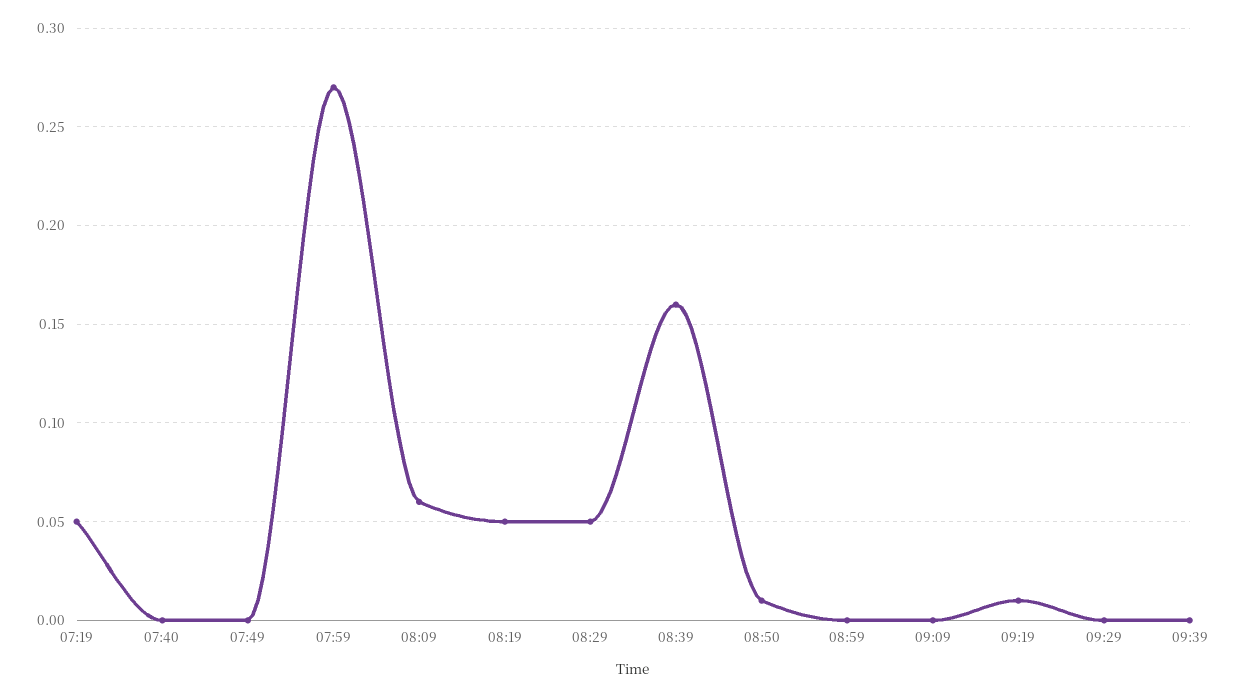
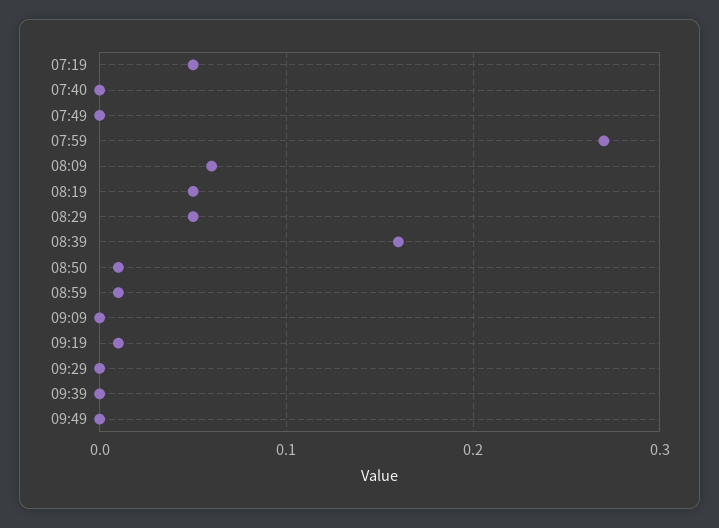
08:59: 0 -> 0.01
09:49: none -> 0

